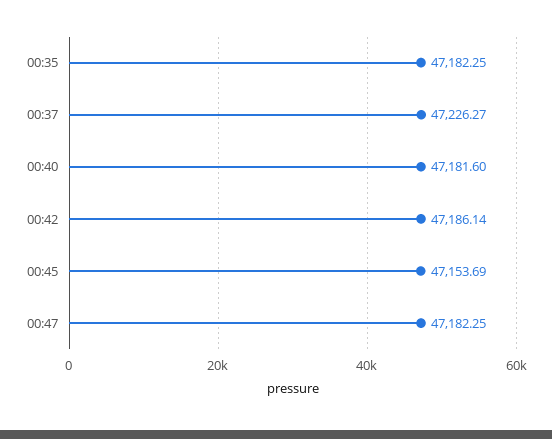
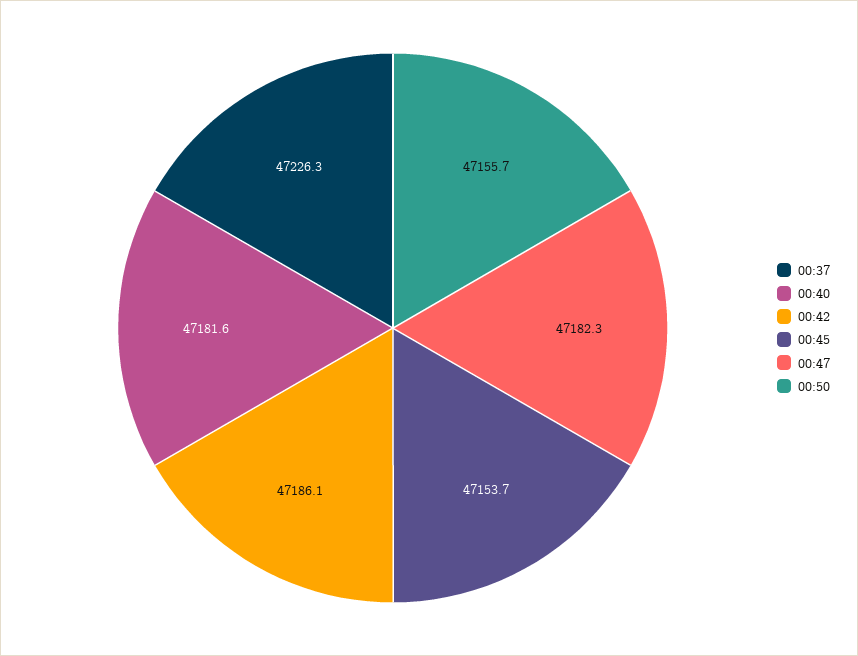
00:35: 47182.25 -> none
00:50: none -> 47155.7

